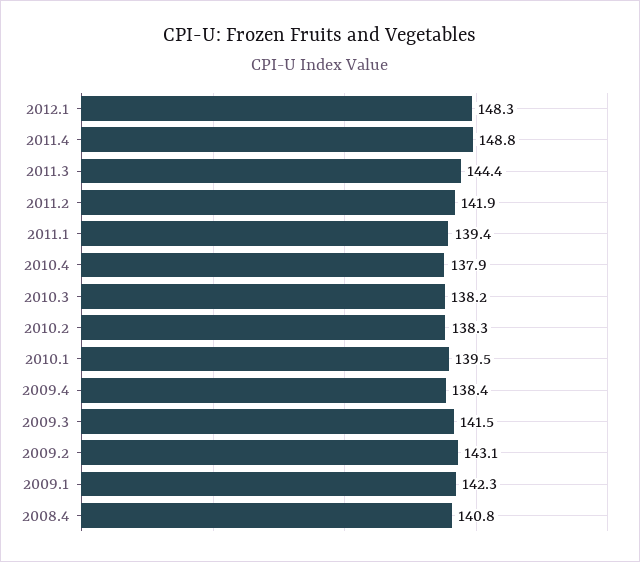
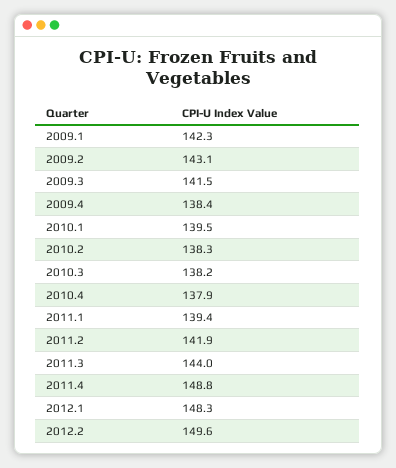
2011.3: 144.4 -> 144
2008.4: 140.8 -> none
2012.2: none -> 149.6

